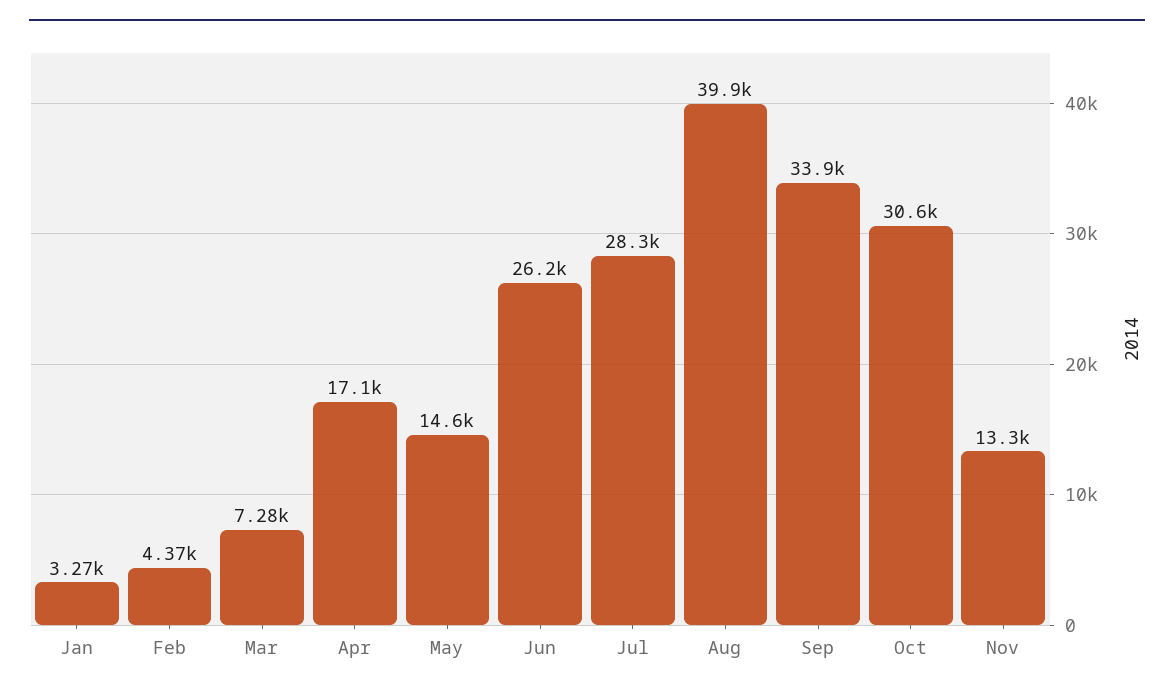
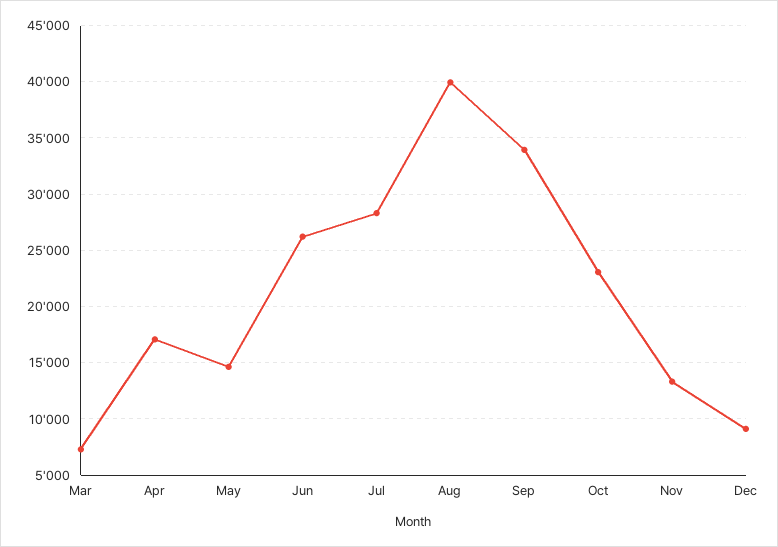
Jan: 3270 -> none
Feb: 4370 -> none
Oct: 30600 -> 23000
Dec: none -> 9000

